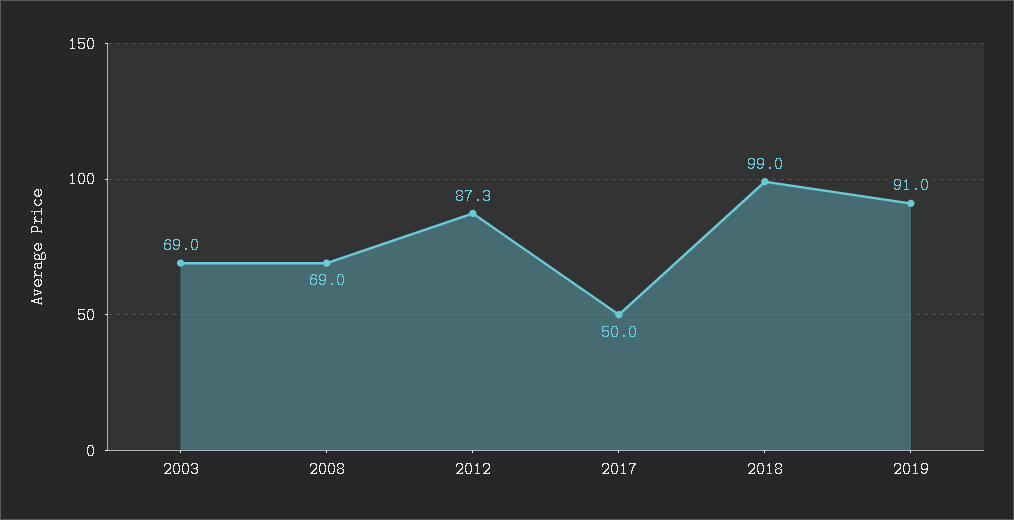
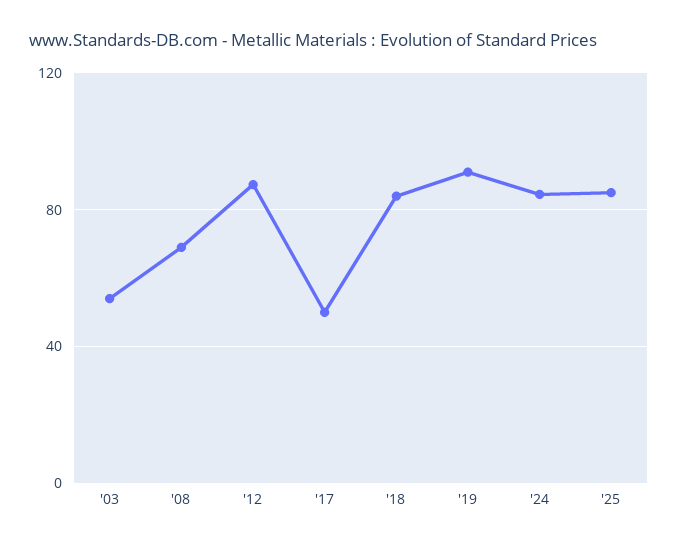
2003: 69 -> 55
2018: 99 -> 85
'24: none -> 85
'25: none -> 85

